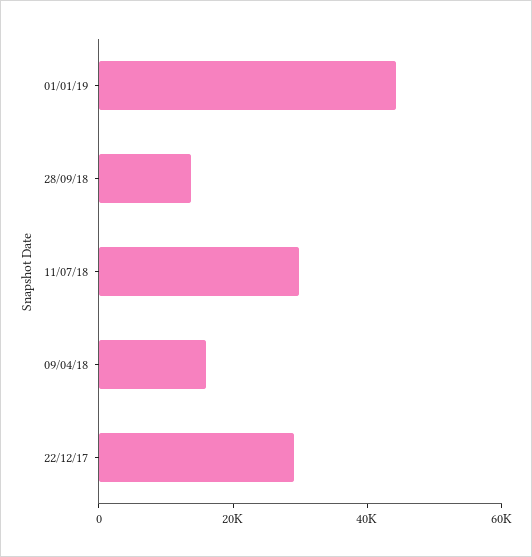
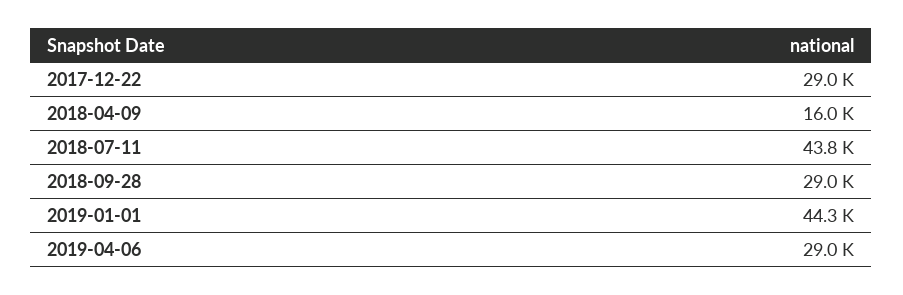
28/09/18: 15000 -> 29000
11/07/18: 30000 -> 43800
2019-04-06: none -> 29000

